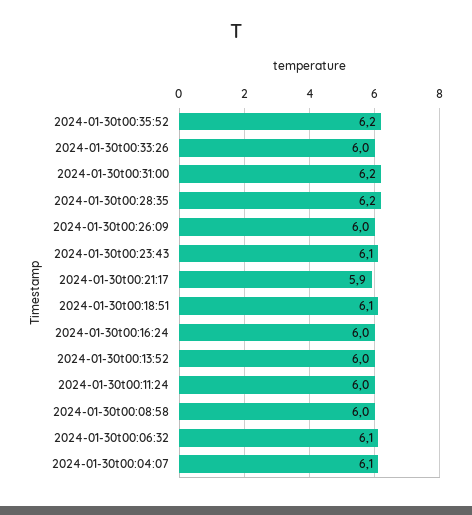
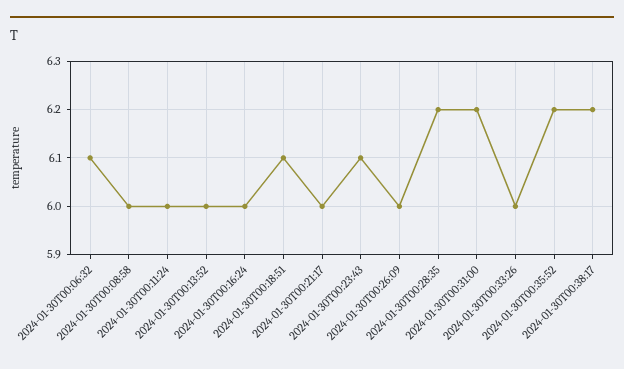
2024-01-30t00:21:17: 5.9 -> 6
2024-01-30t00:04:07: 6.1 -> none
2024-01-30T00:38:17: none -> 6.2

